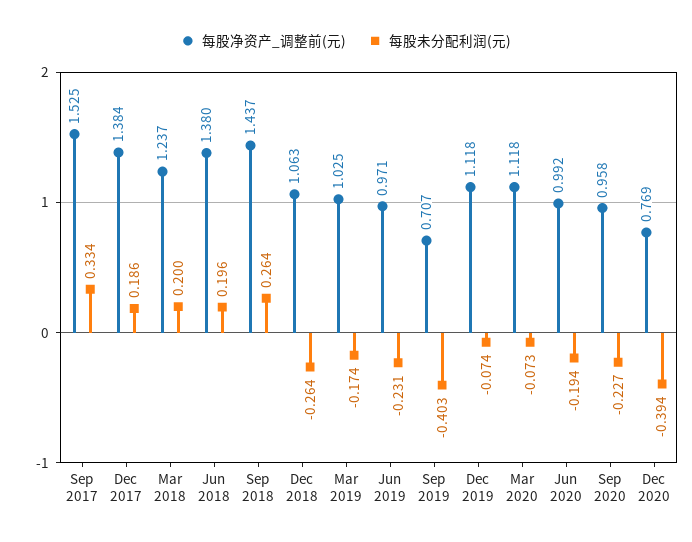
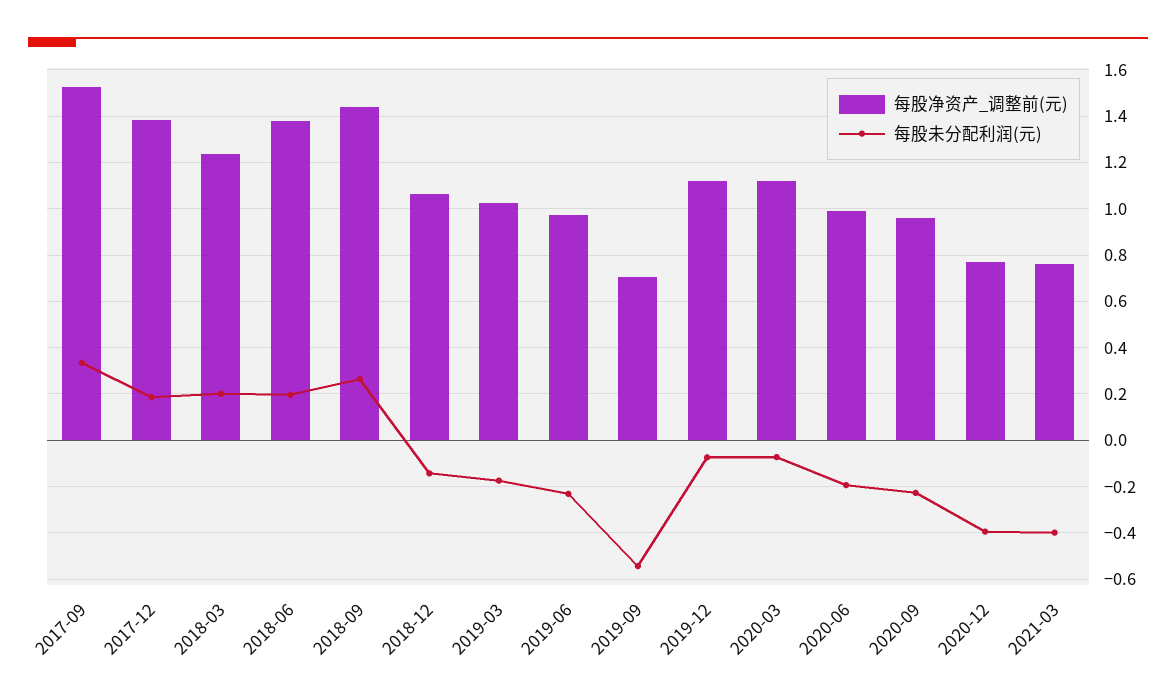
每股未分配利润(元), Dec 2018: -0.264 -> -0.15
每股未分配利润(元), Sep 2019: -0.403 -> -0.55
每股净资产_调整前(元), 2021-03: none -> 0.75
每股未分配利润(元), 2021-03: none -> -0.4

